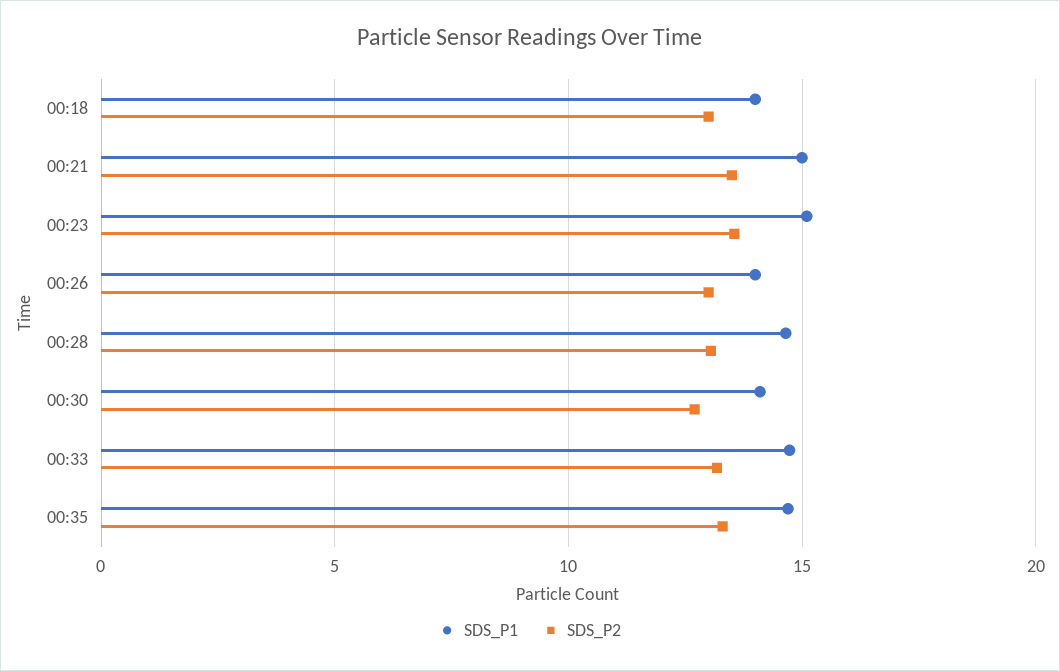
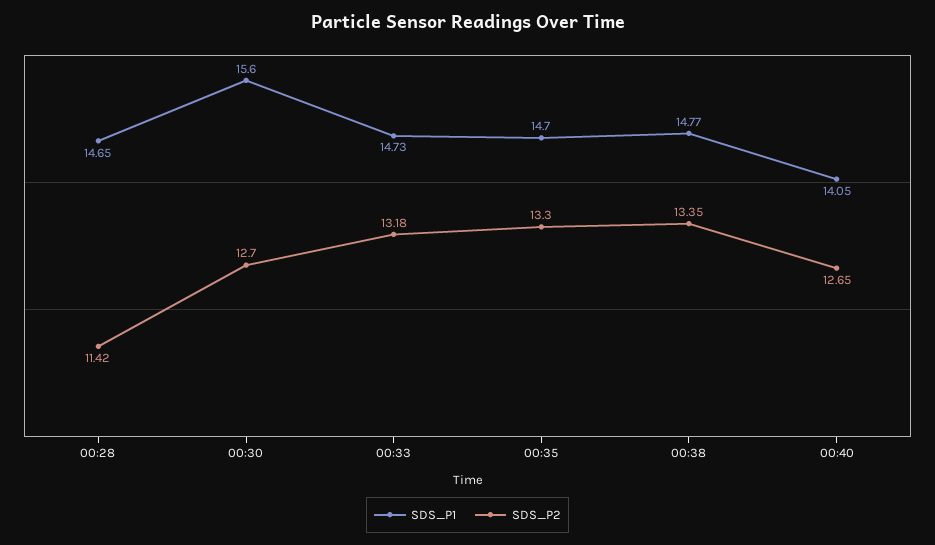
SDS_P1, 00:18: 14 -> none
SDS_P2, 00:18: 13 -> none
SDS_P1, 00:21: 15 -> none
SDS_P2, 00:21: 13.5 -> none
SDS_P1, 00:23: 15 -> none
SDS_P2, 00:23: 13.5 -> none
SDS_P1, 00:26: 14 -> none
SDS_P2, 00:26: 13 -> none
SDS_P2, 00:28: 13 -> 11.42
SDS_P1, 00:30: 14 -> 15.6
SDS_P1, 00:38: none -> 14.77
SDS_P2, 00:38: none -> 13.35
SDS_P1, 00:40: none -> 14.05
SDS_P2, 00:40: none -> 12.65

